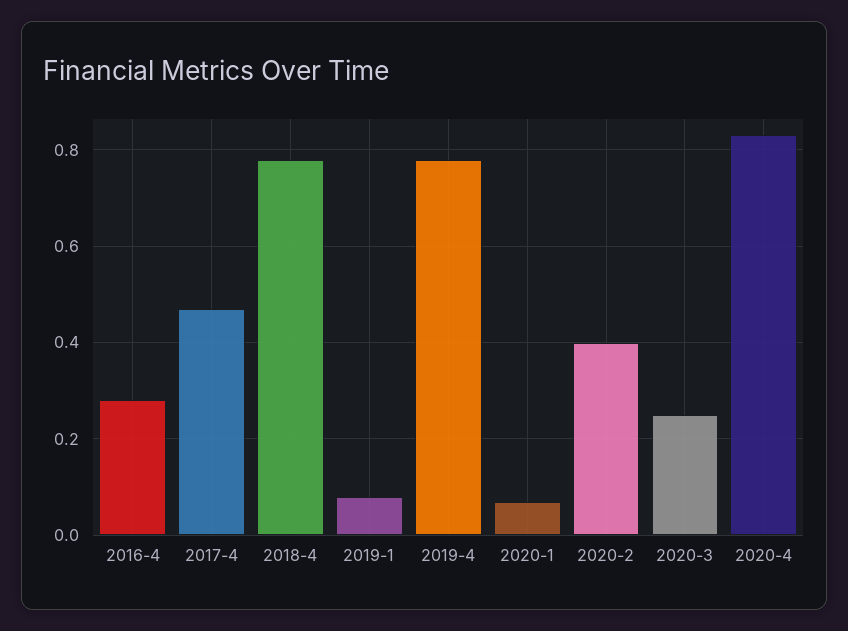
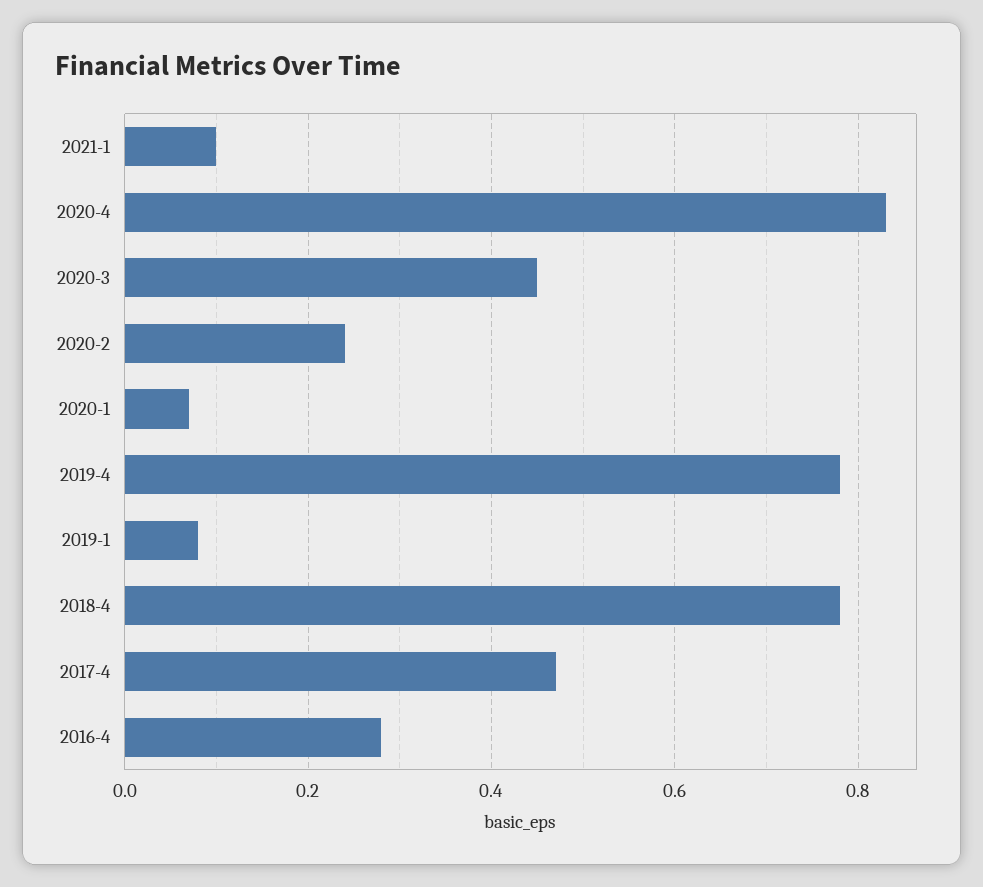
2020-2: 0.4 -> 0.25
2020-3: 0.25 -> 0.45
2021-1: none -> 0.1

